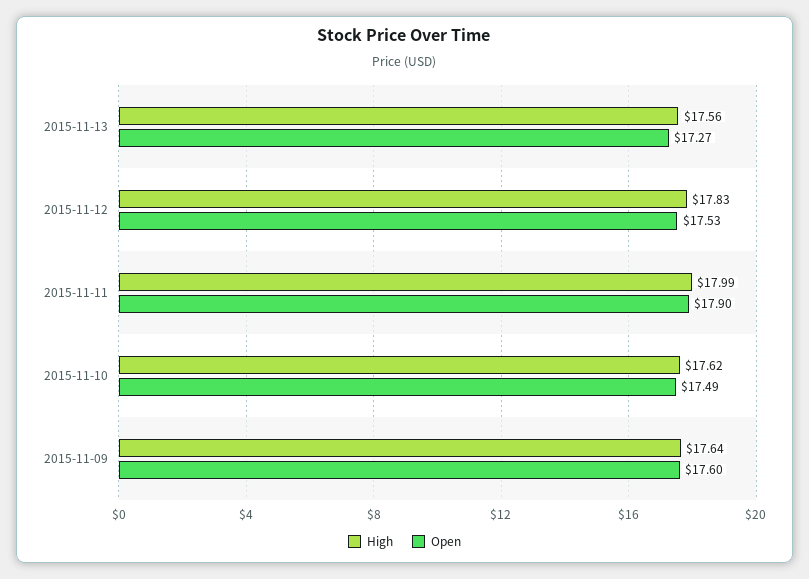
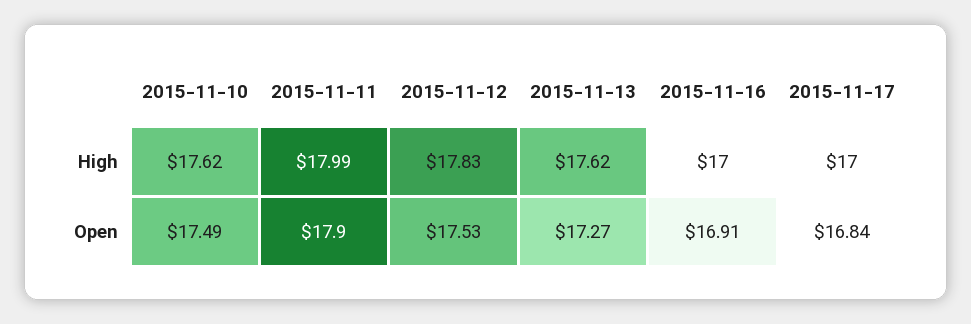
High, 2015-11-13: 17.56 -> 17.62
High, 2015-11-09: 17.64 -> none
Open, 2015-11-09: 17.6 -> none
High, 2015-11-16: none -> 17
High, 2015-11-17: none -> 17
Open, 2015-11-16: none -> 16.91
Open, 2015-11-17: none -> 16.84

